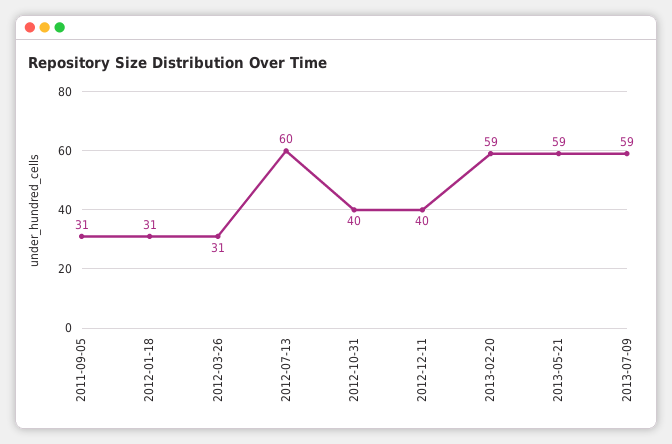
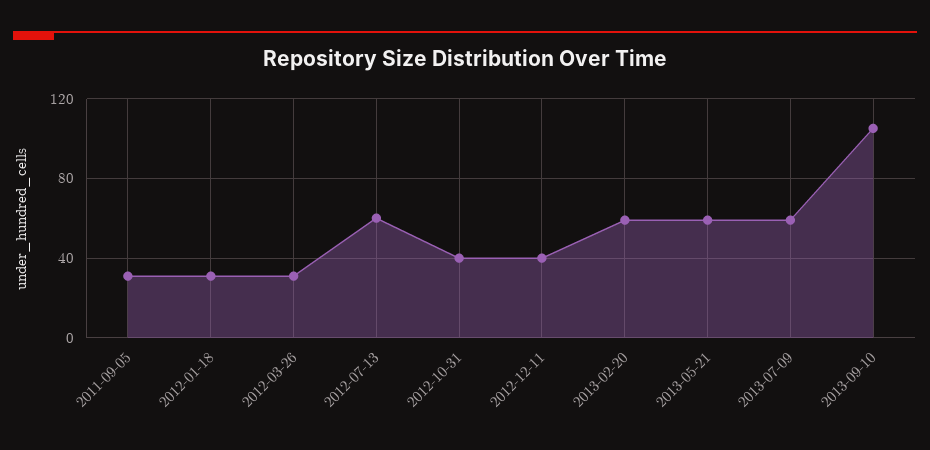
2013-09-10: none -> 105

